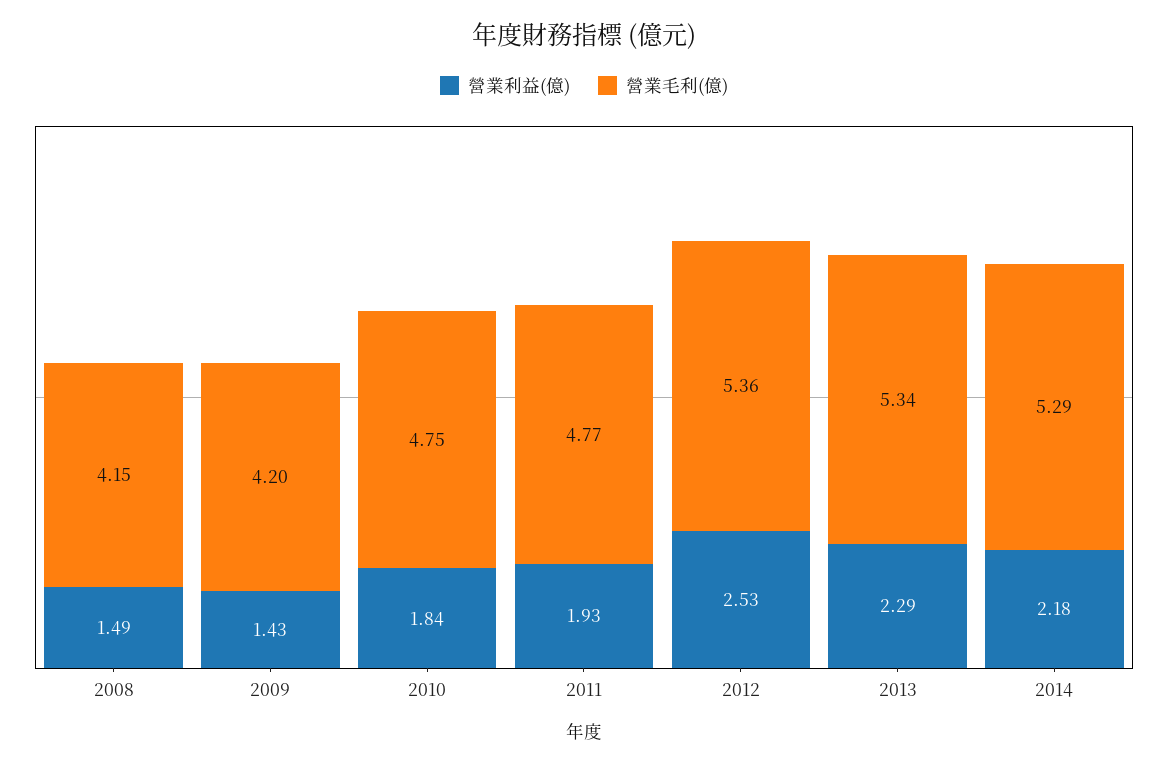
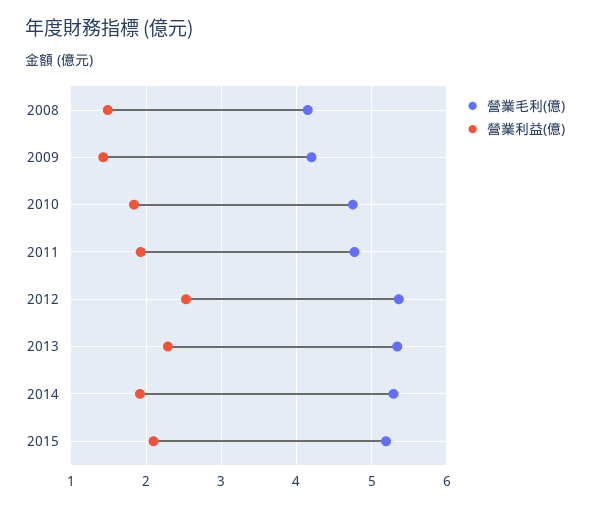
營業利益(億), 2014: 2.18 -> 1.9
營業毛利(億), 2015: none -> 5.2
營業利益(億), 2015: none -> 2.1

